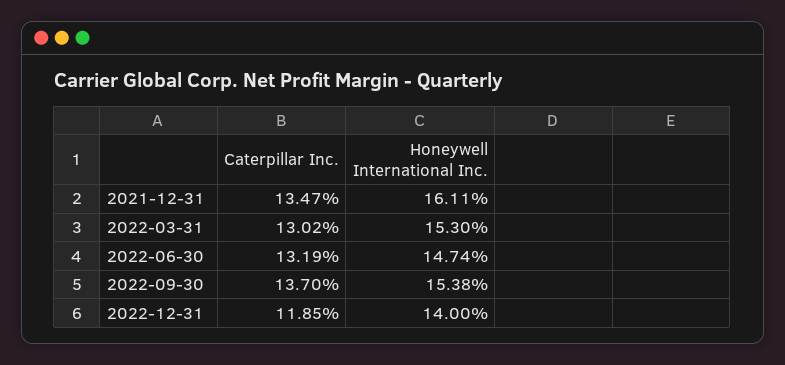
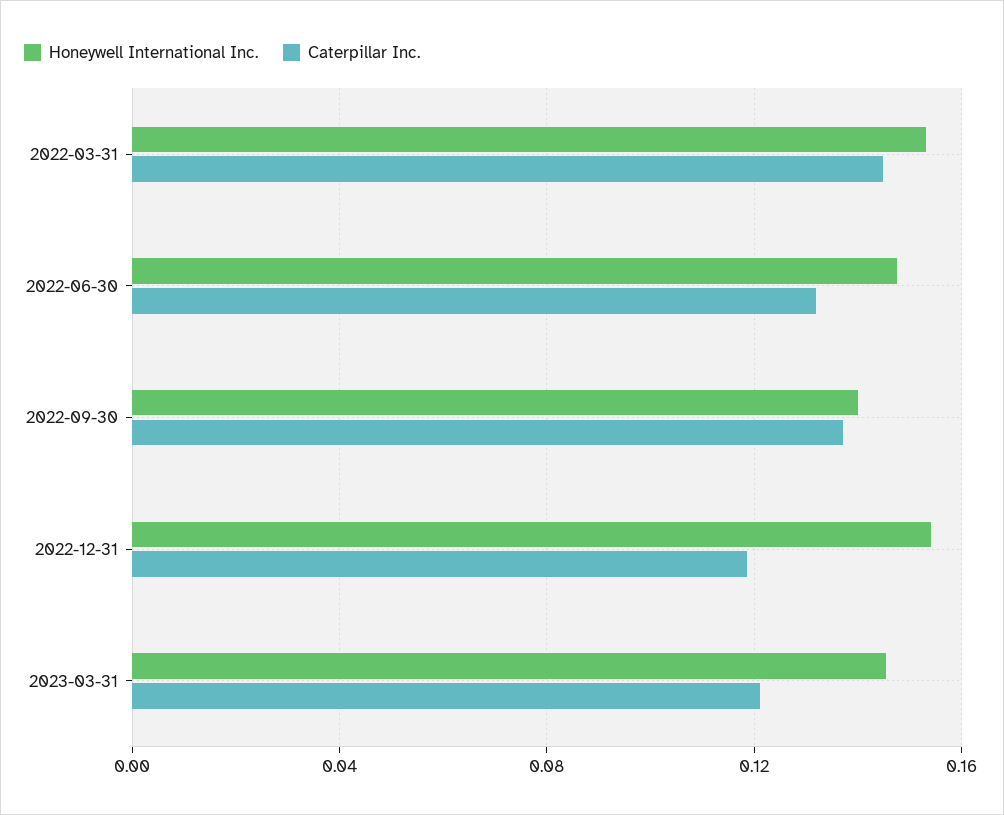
Caterpillar Inc., 2021-12-31: 0.1347 -> none
Honeywell International Inc., 2021-12-31: 0.1611 -> none
Caterpillar Inc., 2022-03-31: 0.1302 -> 0.145
Honeywell International Inc., 2022-09-30: 0.1538 -> 0.14
Honeywell International Inc., 2022-12-31: 0.14 -> 0.155
Honeywell International Inc., 2023-03-31: none -> 0.145
Caterpillar Inc., 2023-03-31: none -> 0.12

